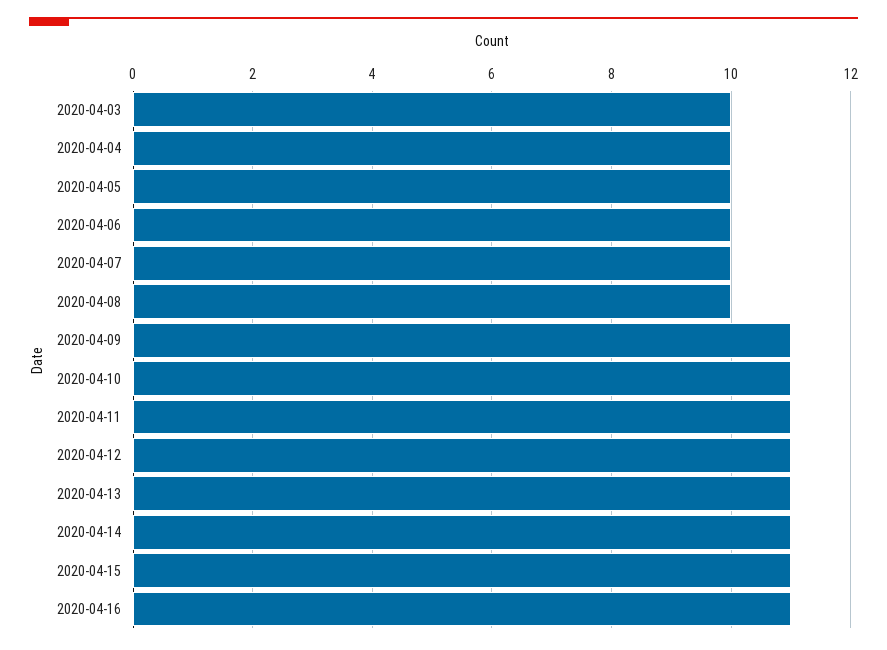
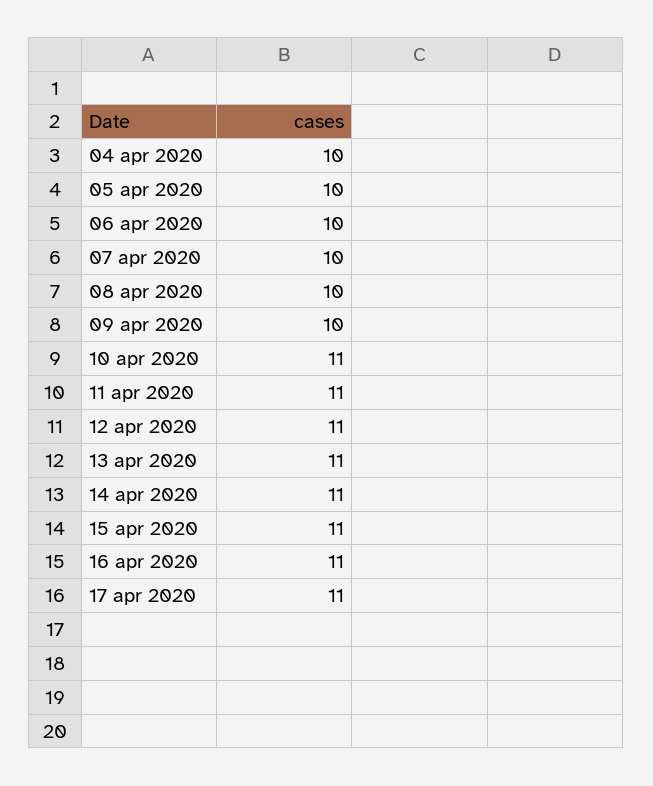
2020-04-03: 10 -> none
2020-04-09: 11 -> 10
17 apr 2020: none -> 11

